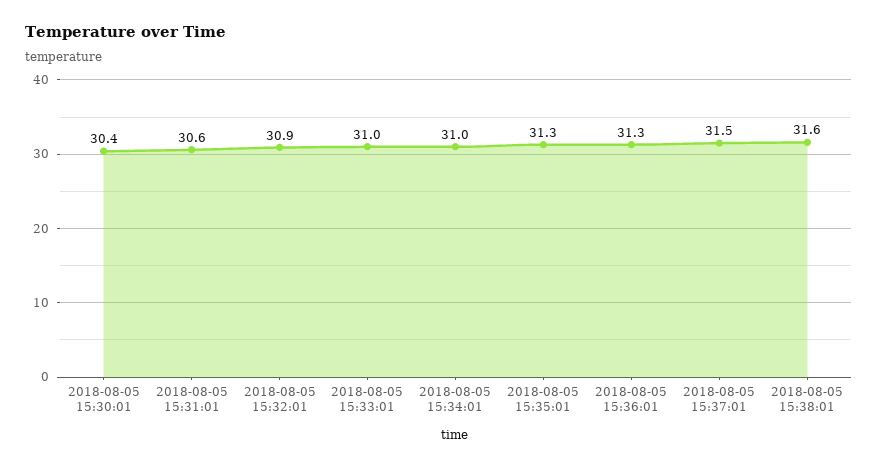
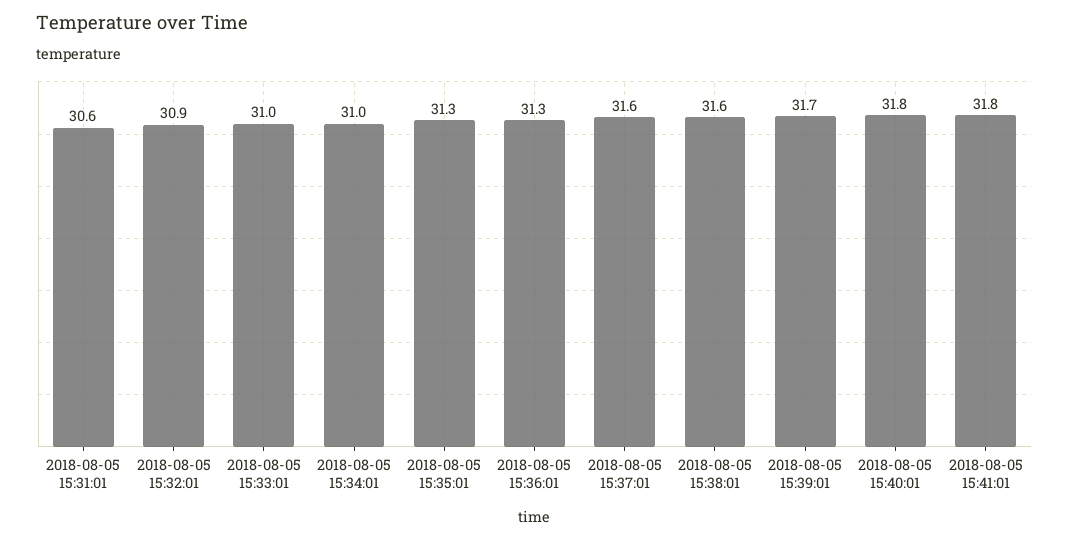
2018-08-05 15:30:01: 30.4 -> none
2018-08-05 15:37:01: 31.5 -> 31.6
2018-08-05 15:39:01: none -> 31.7
2018-08-05 15:40:01: none -> 31.8
2018-08-05 15:41:01: none -> 31.8

